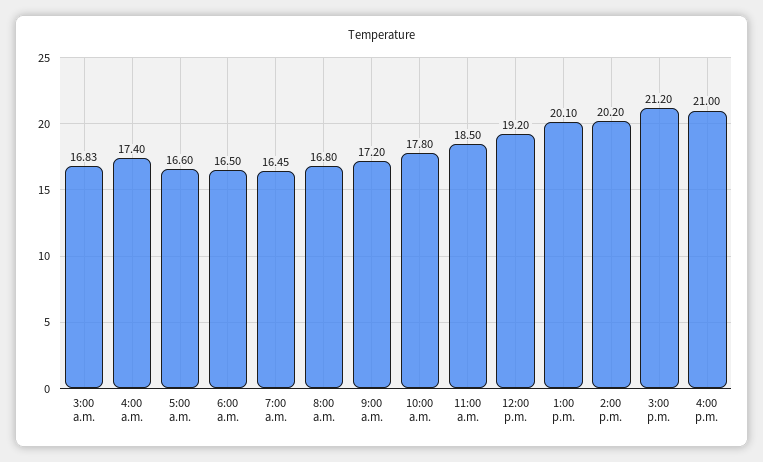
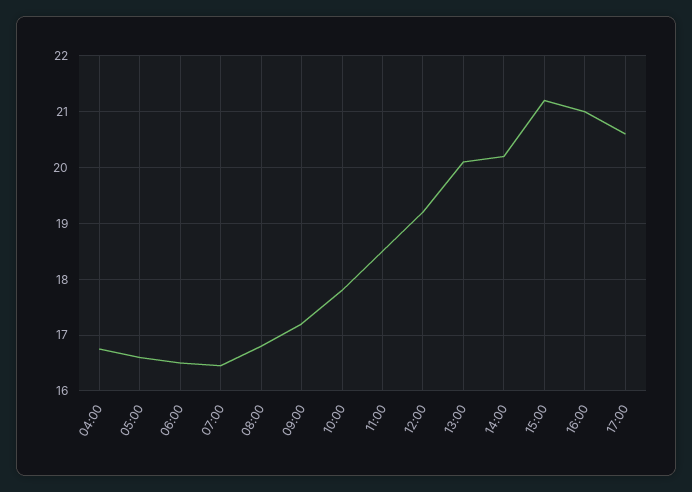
3:00 a.m.: 16.83 -> none
4:00 a.m.: 17.4 -> 16.8
17:00: none -> 20.6

